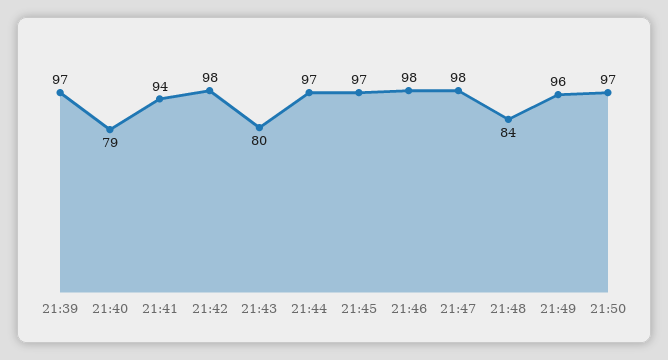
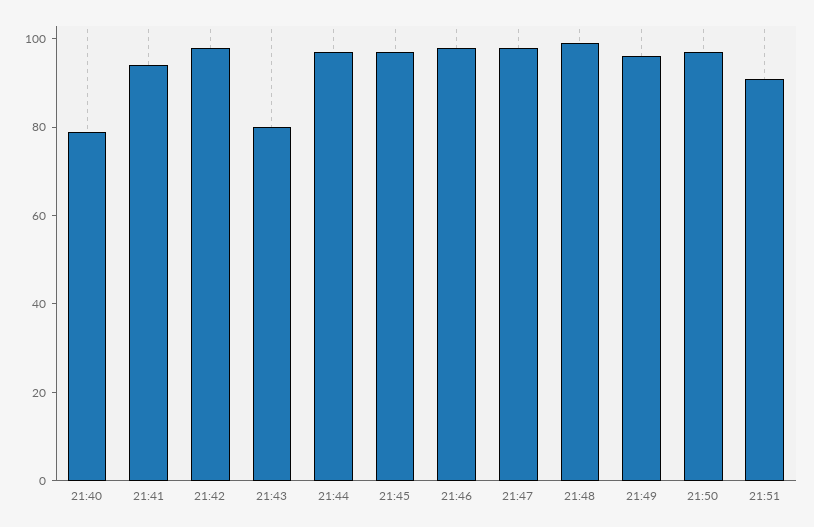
21:39: 97 -> none
21:48: 84 -> 100
21:51: none -> 90

